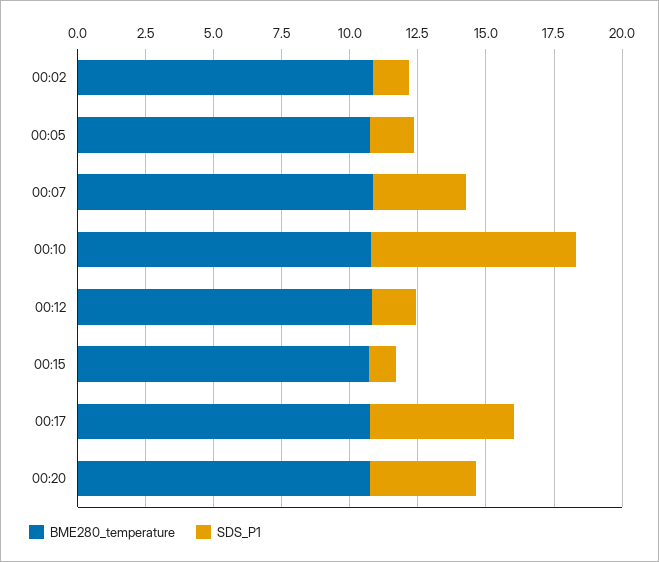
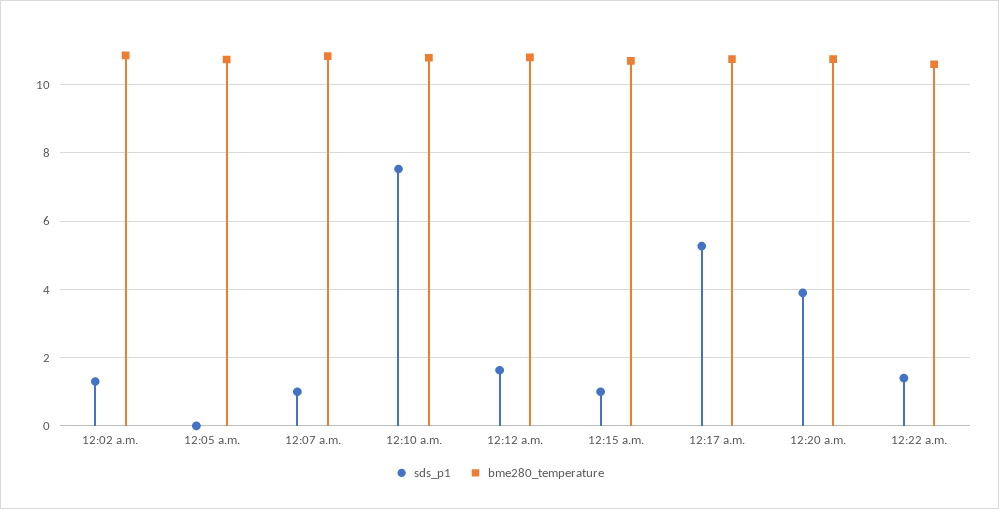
SDS_P1, 00:05: 1.5 -> 0
SDS_P1, 00:07: 3.5 -> 1
SDS_P1, 12:22 a.m.: none -> 1.4
BME280_temperature, 12:22 a.m.: none -> 10.6

